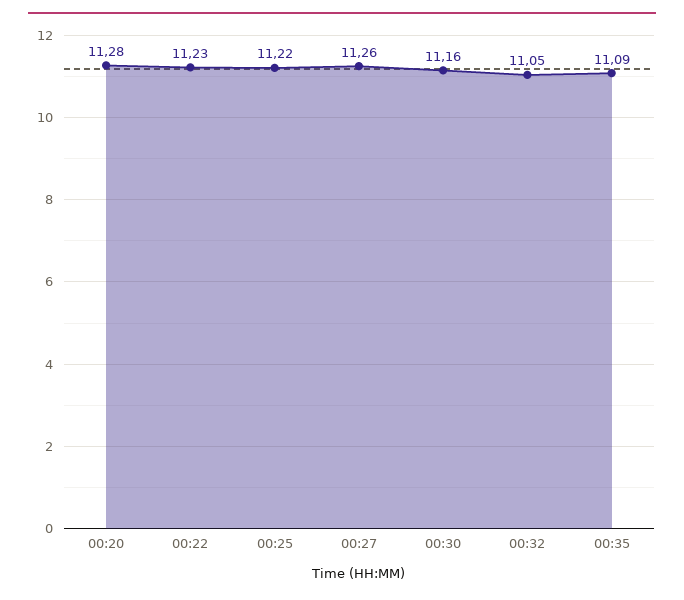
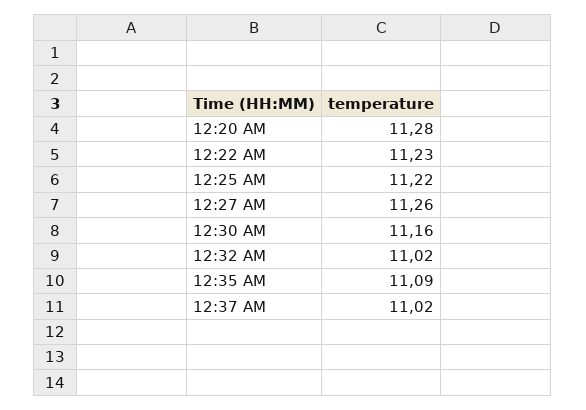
00:32: 11.05 -> 11.02
12:37 AM: none -> 11.02

